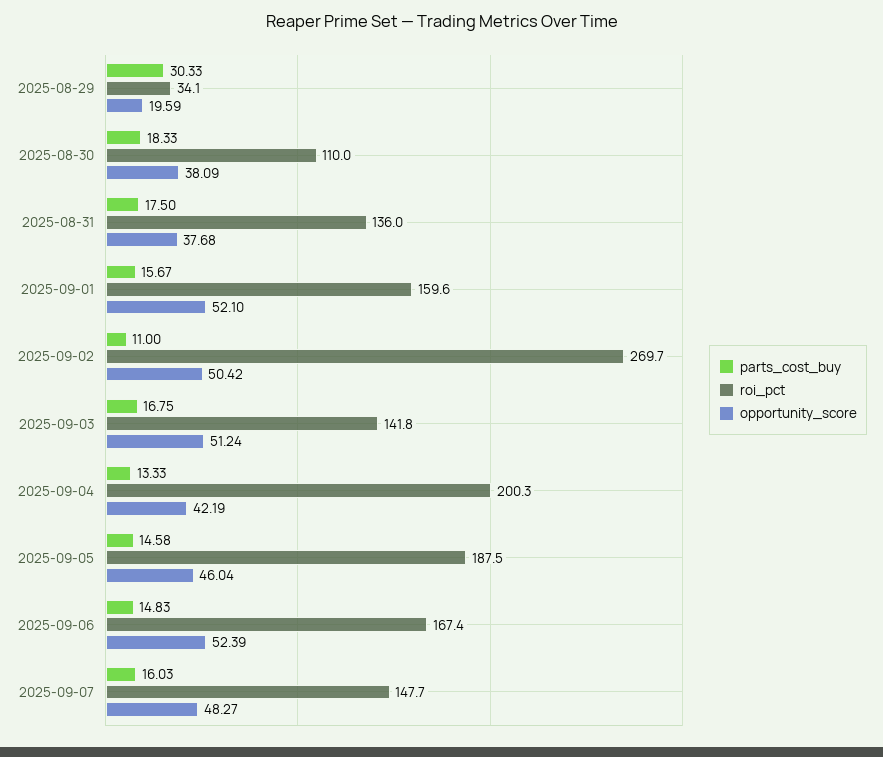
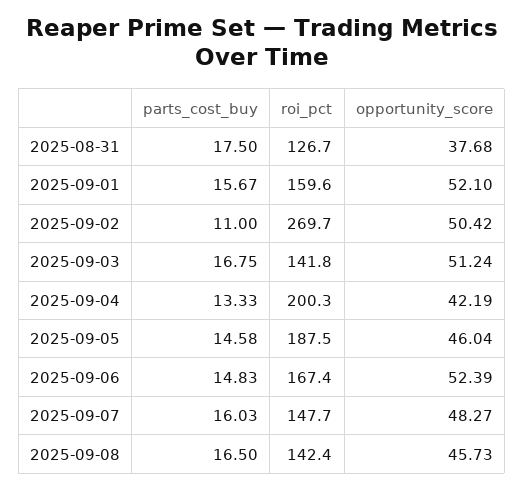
parts_cost_buy, 2025-08-29: 30.33 -> none
roi_pct, 2025-08-29: 34.1 -> none
opportunity_score, 2025-08-29: 19.59 -> none
parts_cost_buy, 2025-08-30: 18.33 -> none
roi_pct, 2025-08-30: 110 -> none
opportunity_score, 2025-08-30: 38.09 -> none
roi_pct, 2025-08-31: 136 -> 126.7
parts_cost_buy, 2025-09-08: none -> 16.5
roi_pct, 2025-09-08: none -> 142.4
opportunity_score, 2025-09-08: none -> 45.73

